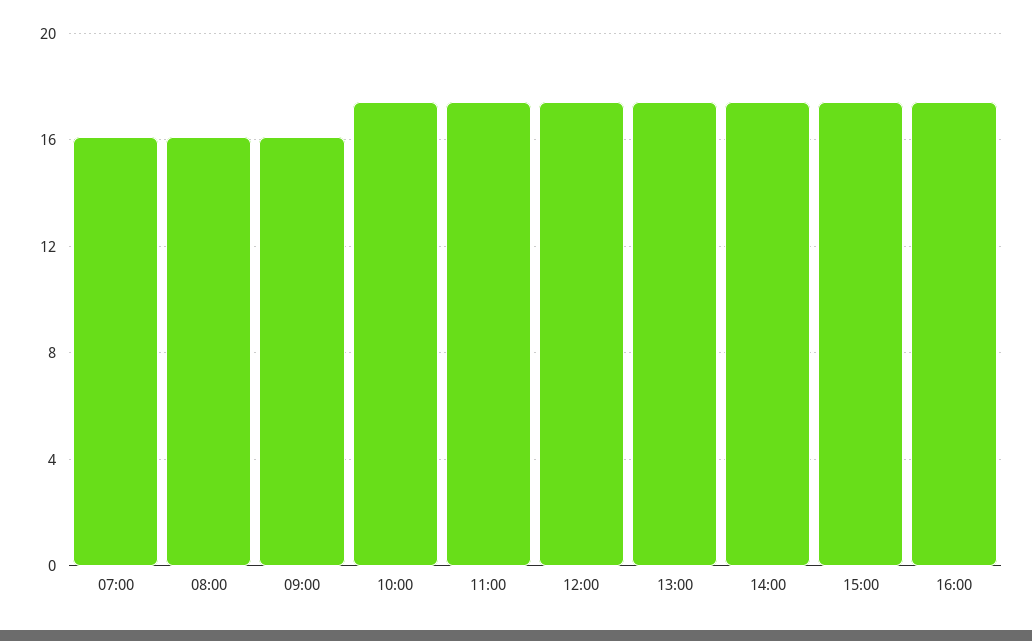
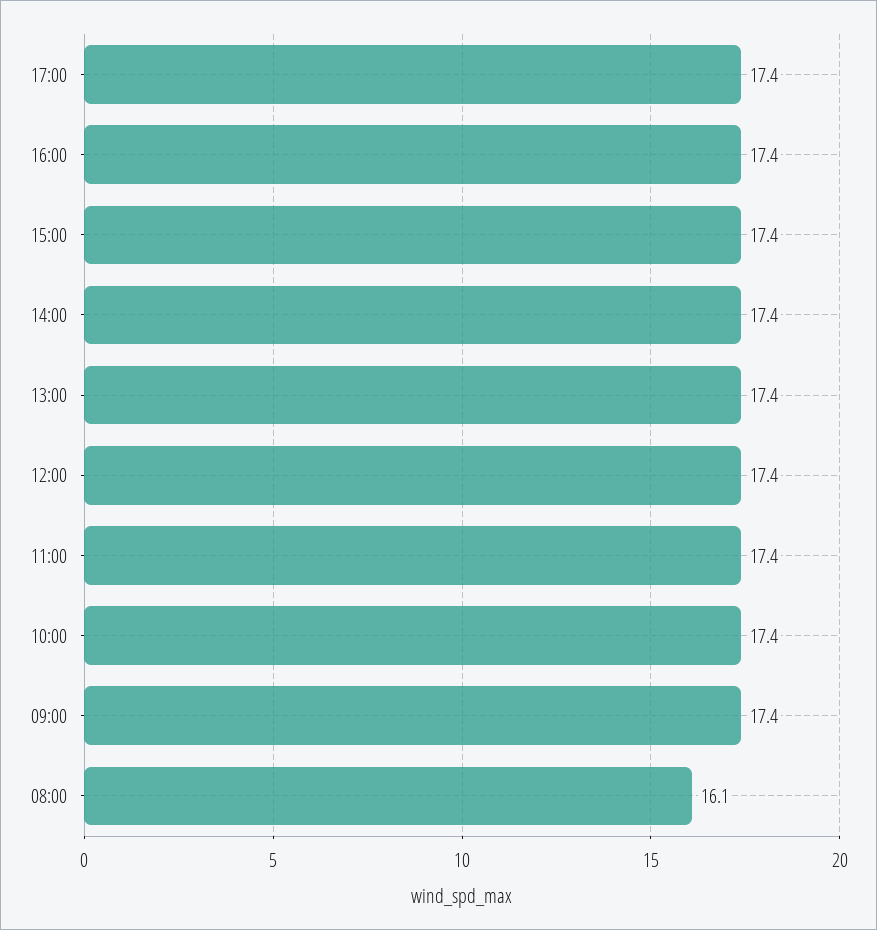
07:00: 16 -> none
09:00: 16 -> 17.4
17:00: none -> 17.4

